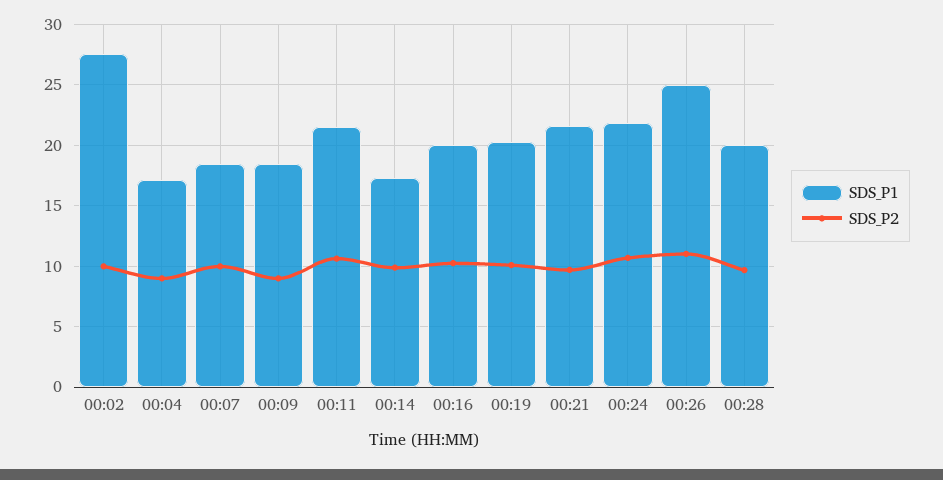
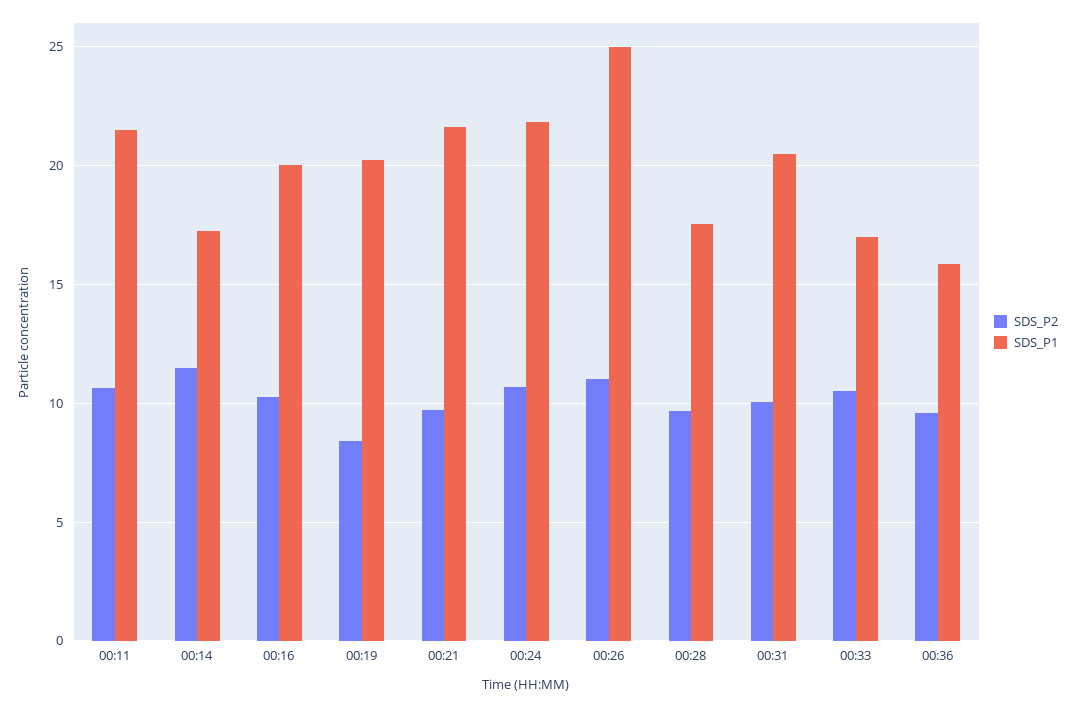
SDS_P1, 00:02: 27.5 -> none
SDS_P2, 00:02: 10 -> none
SDS_P1, 00:04: 17 -> none
SDS_P2, 00:04: 9 -> none
SDS_P1, 00:07: 18.5 -> none
SDS_P2, 00:07: 10 -> none
SDS_P1, 00:09: 18.5 -> none
SDS_P2, 00:09: 9 -> none
SDS_P2, 00:14: 10 -> 11.5
SDS_P2, 00:19: 10 -> 8.5
SDS_P1, 00:28: 20 -> 17.5
SDS_P2, 00:31: none -> 10
SDS_P1, 00:31: none -> 20.5
SDS_P2, 00:33: none -> 10.5
SDS_P1, 00:33: none -> 17
SDS_P2, 00:36: none -> 9.5
SDS_P1, 00:36: none -> 16

